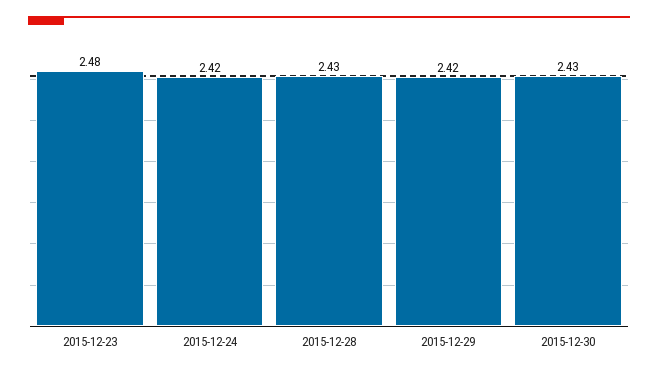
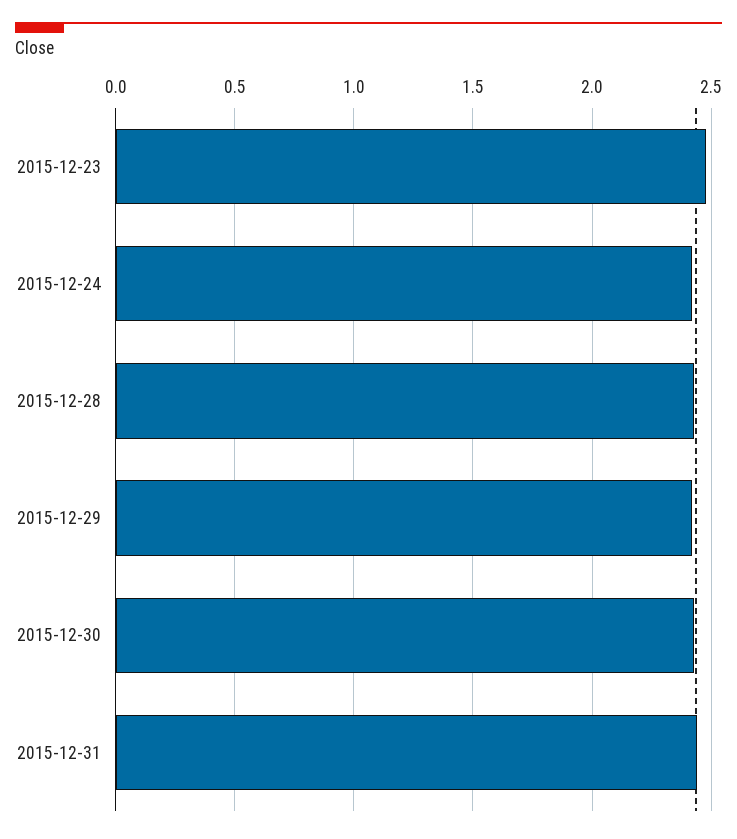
2015-12-31: none -> 2.45

